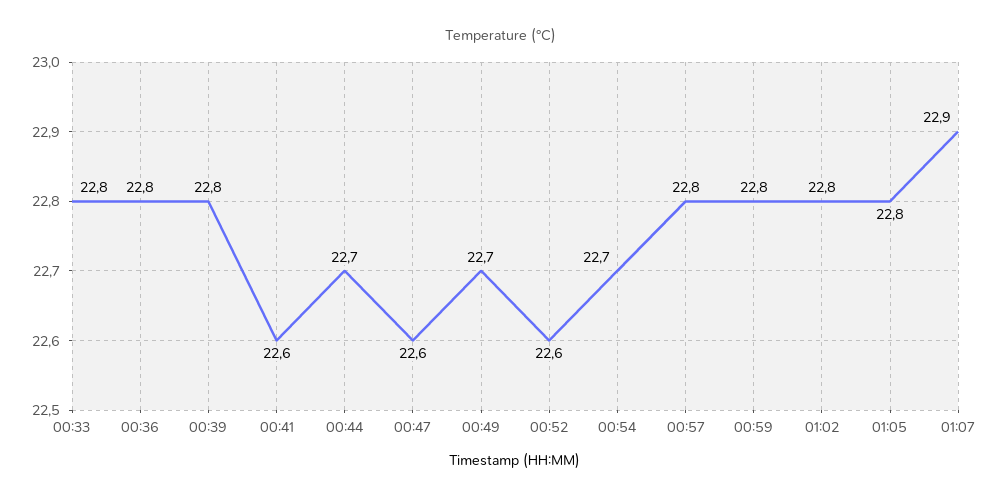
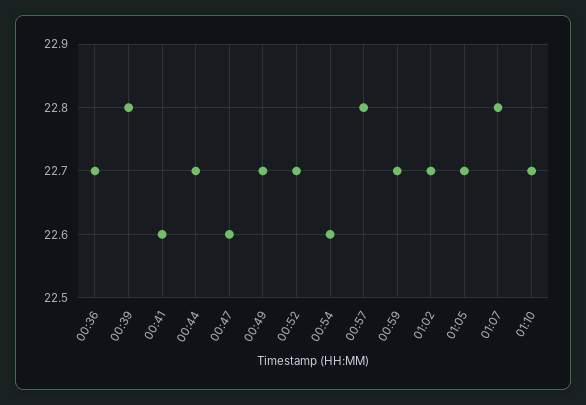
00:33: 22.8 -> none
00:36: 22.8 -> 22.7
00:52: 22.6 -> 22.7
00:54: 22.7 -> 22.6
00:59: 22.8 -> 22.7
01:02: 22.8 -> 22.7
01:05: 22.8 -> 22.7
01:07: 22.9 -> 22.8
01:10: none -> 22.7

